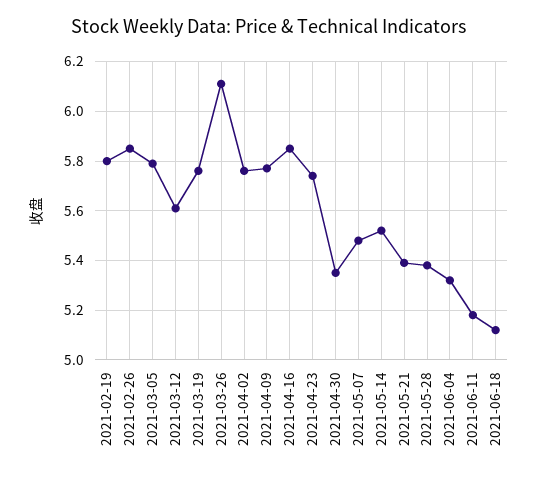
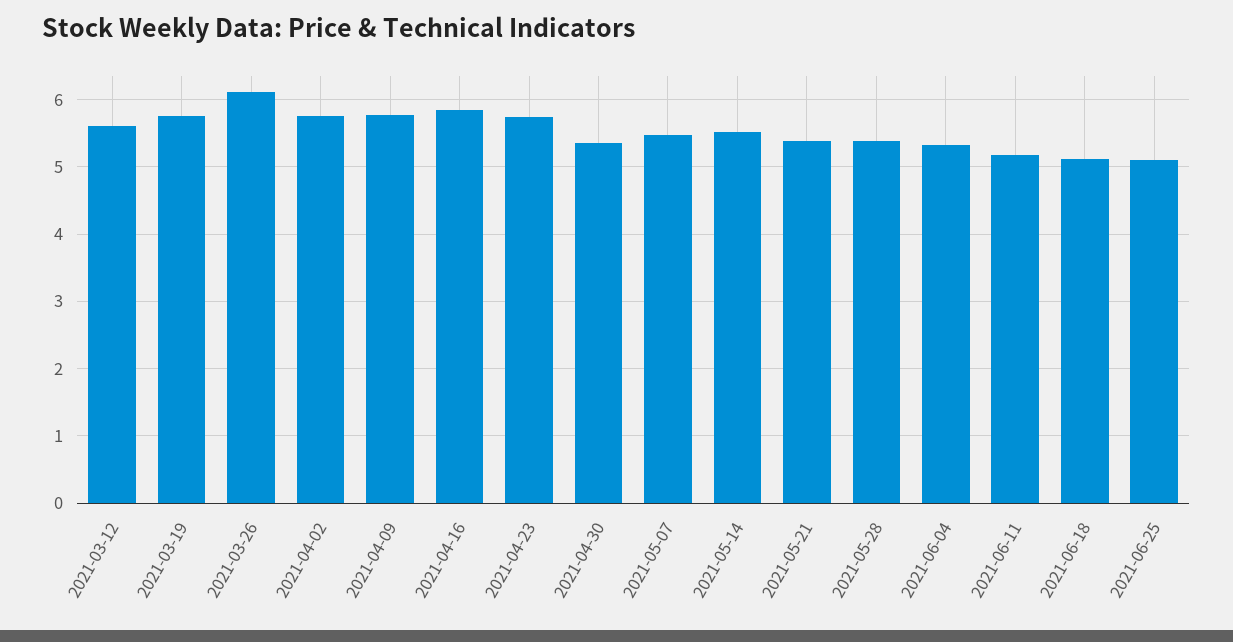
2021-02-19: 5.8 -> none
2021-02-26: 5.85 -> none
2021-03-05: 5.8 -> none
2021-06-25: none -> 5.1

